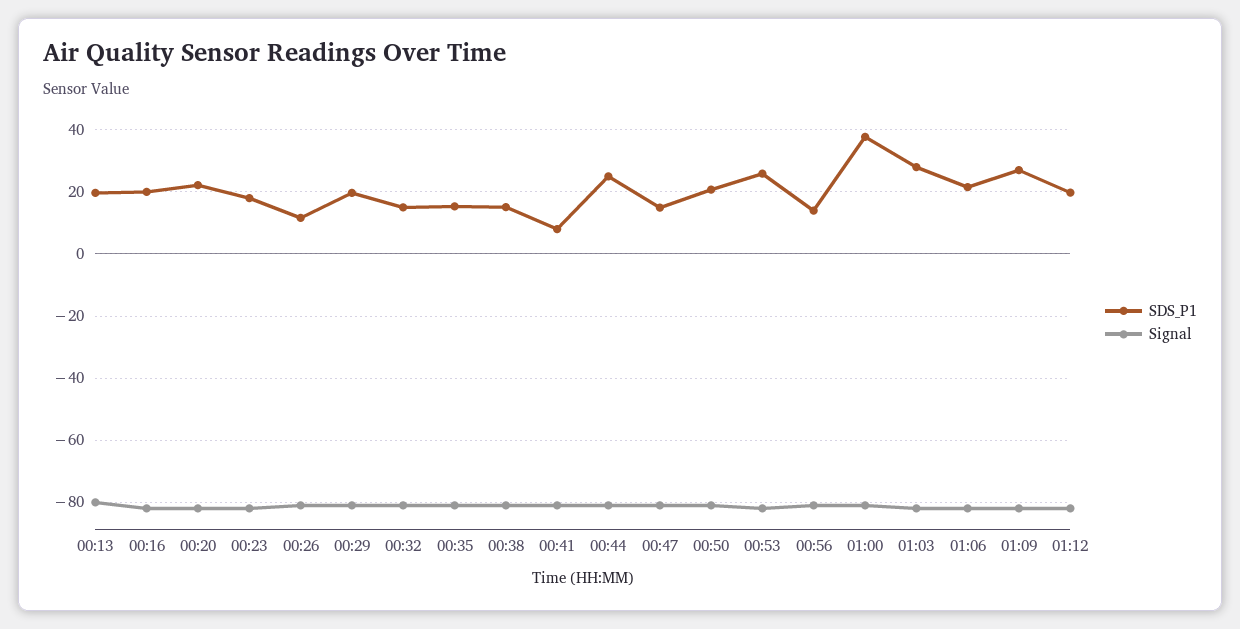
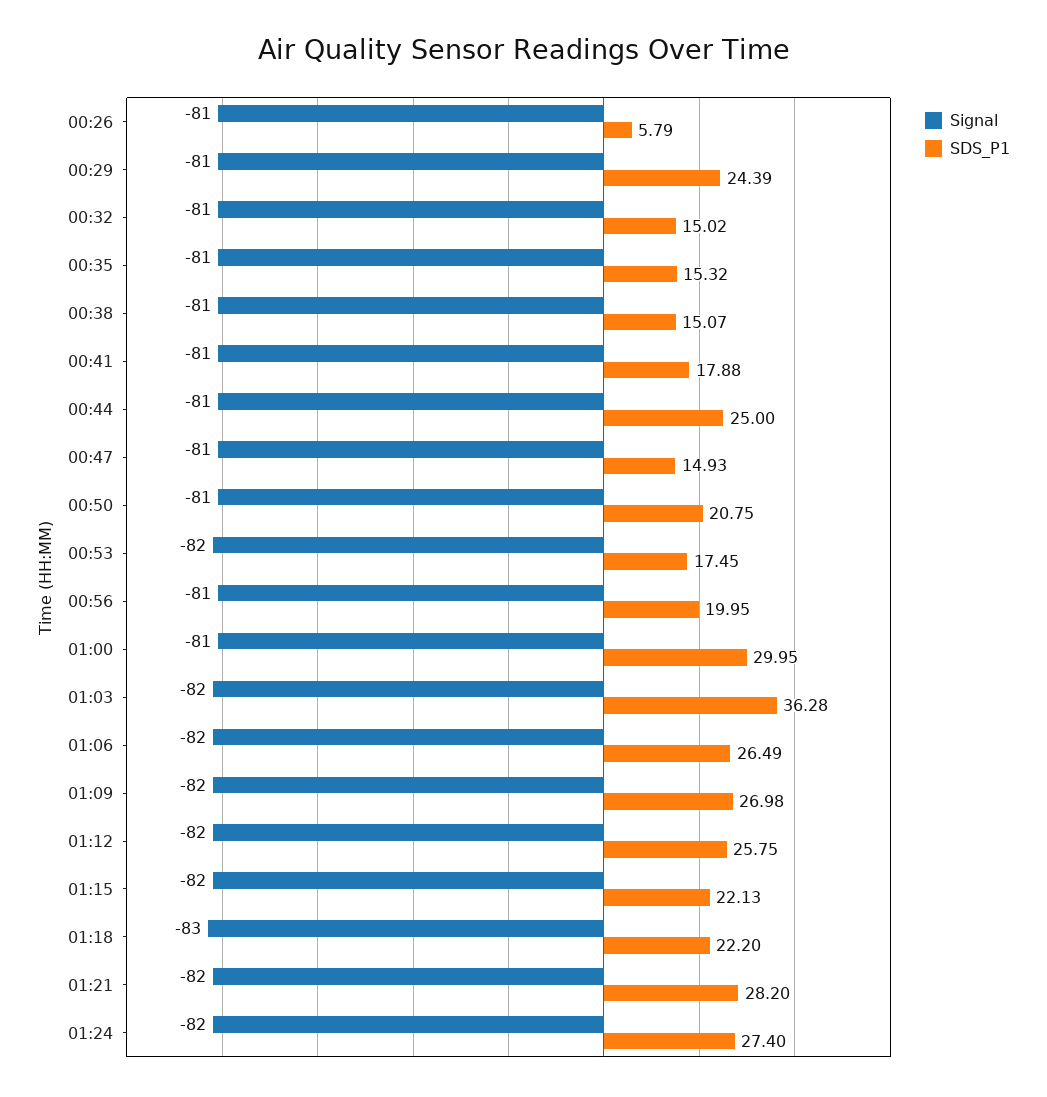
SDS_P1, 00:13: 20 -> none
Signal, 00:13: -80 -> none
SDS_P1, 00:16: 20 -> none
Signal, 00:16: -82 -> none
SDS_P1, 00:20: 22 -> none
Signal, 00:20: -82 -> none
SDS_P1, 00:23: 18 -> none
Signal, 00:23: -82 -> none
SDS_P1, 00:26: 12 -> 5.79
SDS_P1, 00:29: 20 -> 24.39
SDS_P1, 00:41: 8 -> 17.88
SDS_P1, 00:53: 26 -> 17.45
SDS_P1, 00:56: 14 -> 19.95
SDS_P1, 01:00: 38 -> 29.95
SDS_P1, 01:03: 28 -> 36.28
SDS_P1, 01:06: 22 -> 26.49
SDS_P1, 01:12: 20 -> 25.75
Signal, 01:15: none -> -82
SDS_P1, 01:15: none -> 22.13
Signal, 01:18: none -> -83
SDS_P1, 01:18: none -> 22.2
Signal, 01:21: none -> -82
SDS_P1, 01:21: none -> 28.2
Signal, 01:24: none -> -82
SDS_P1, 01:24: none -> 27.4

